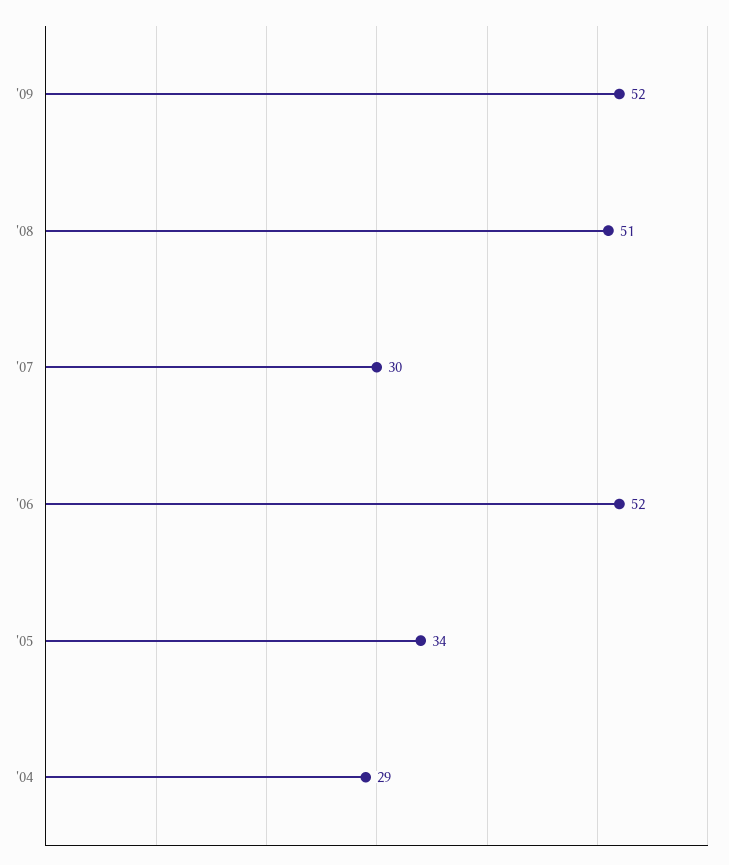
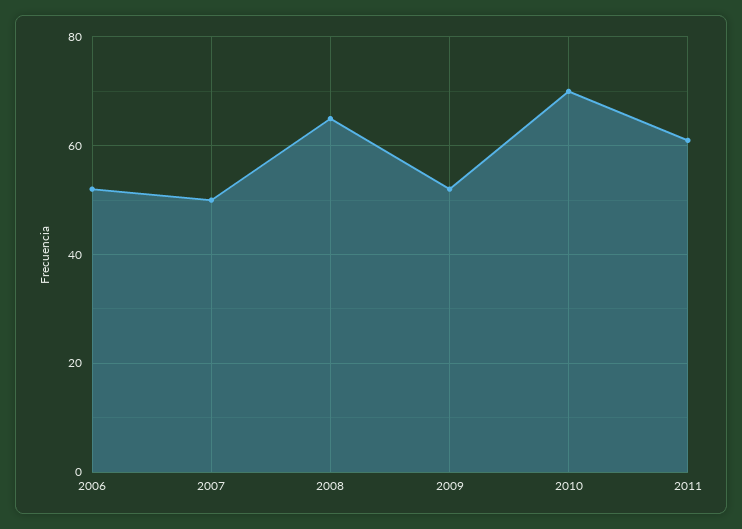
'08: 51 -> 65
'07: 30 -> 50
'05: 34 -> none
'04: 29 -> none
2010: none -> 70
2011: none -> 60

